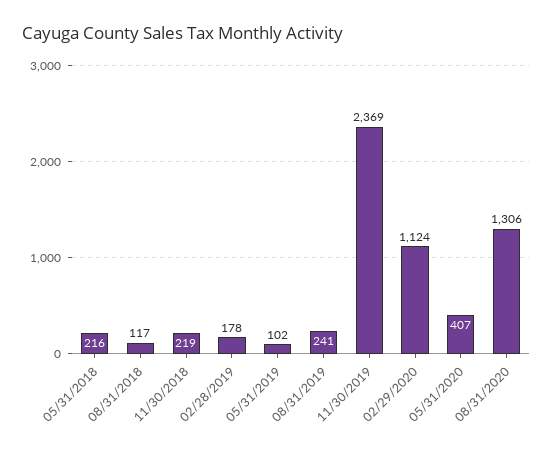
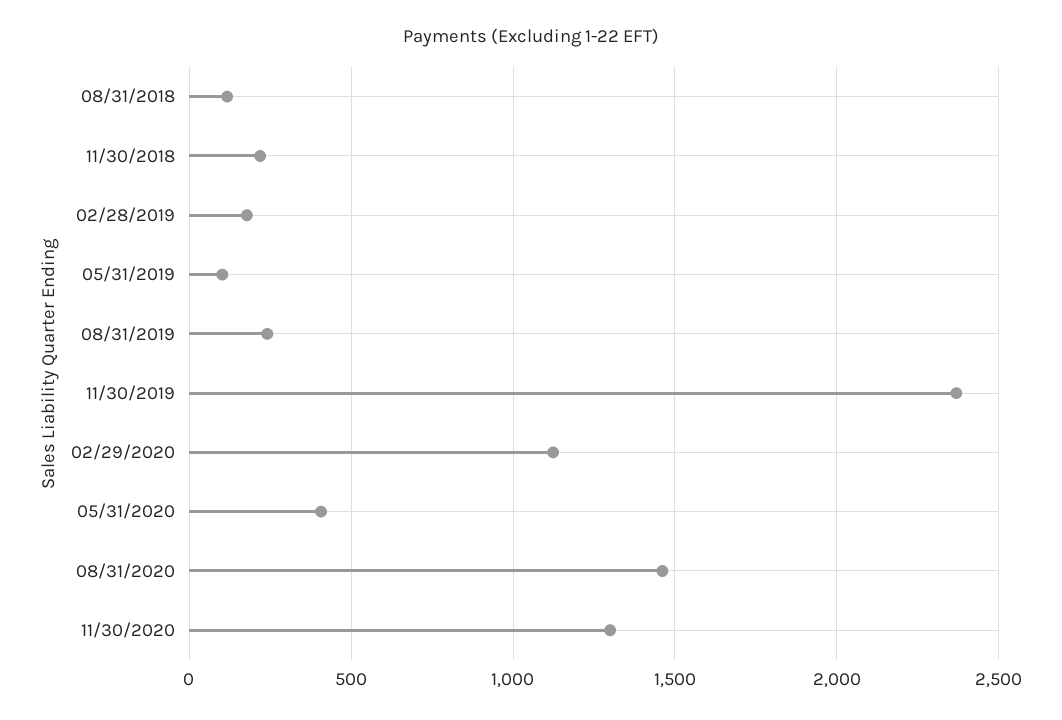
05/31/2018: 216 -> none
08/31/2020: 1306 -> 1450
11/30/2020: none -> 1300

